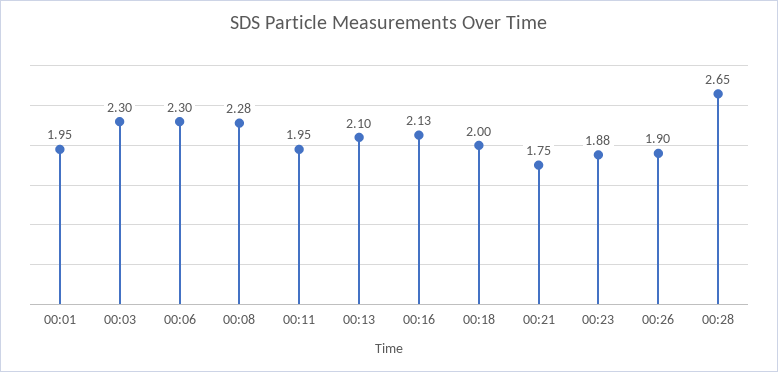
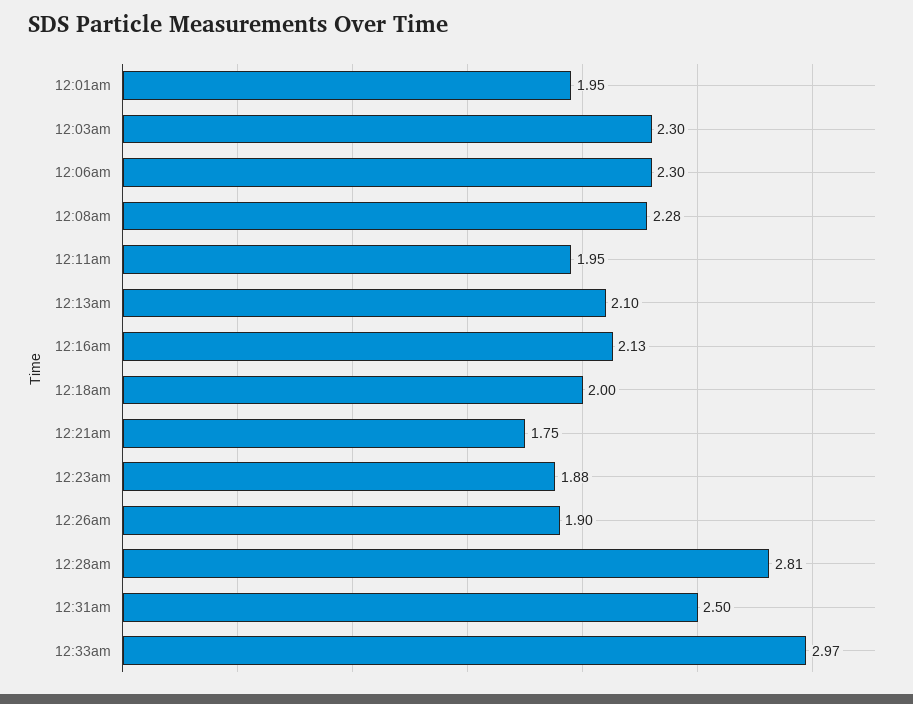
00:28: 2.65 -> 2.81
12:31am: none -> 2.5
12:33am: none -> 2.97

